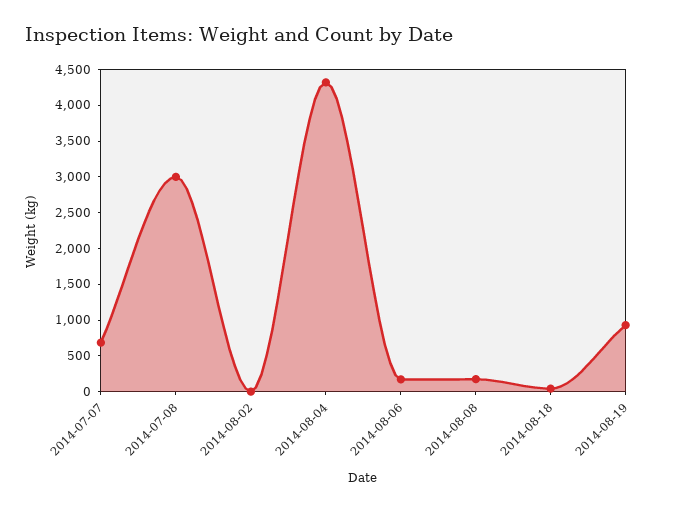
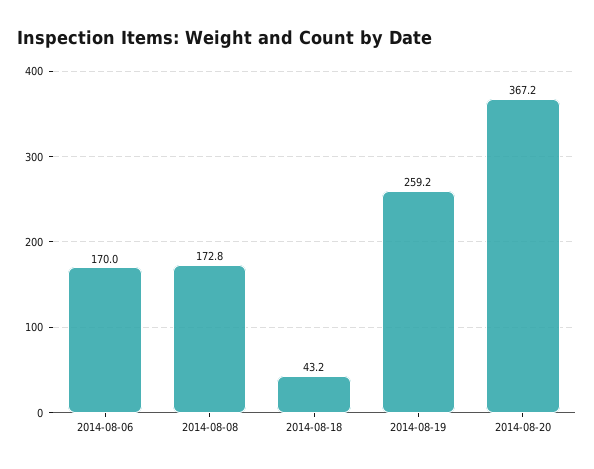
2014-07-07: 750 -> none
2014-07-08: 3000 -> none
2014-08-02: 0 -> none
2014-08-04: 4250 -> none
2014-08-19: 1000 -> 259.2
2014-08-20: none -> 367.2

